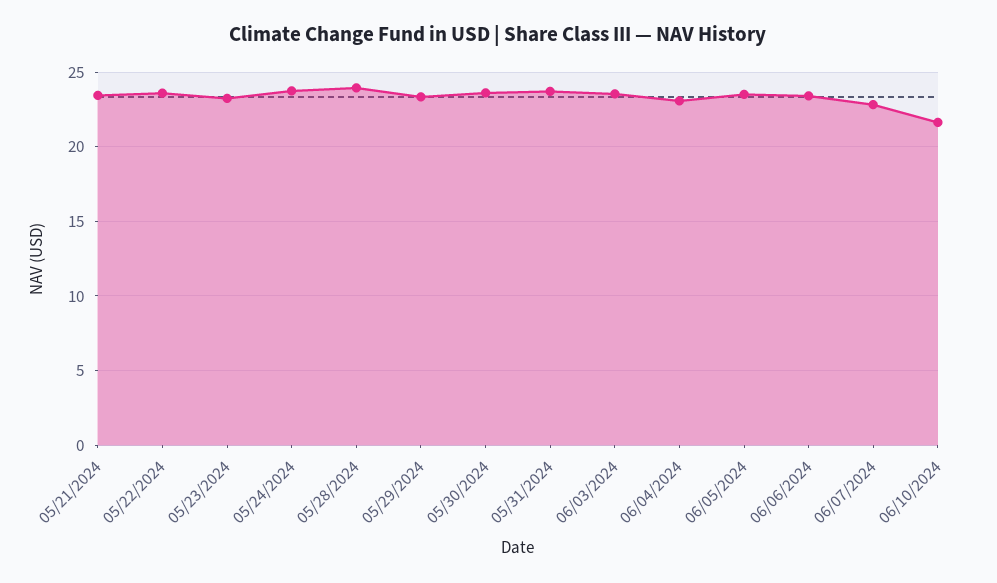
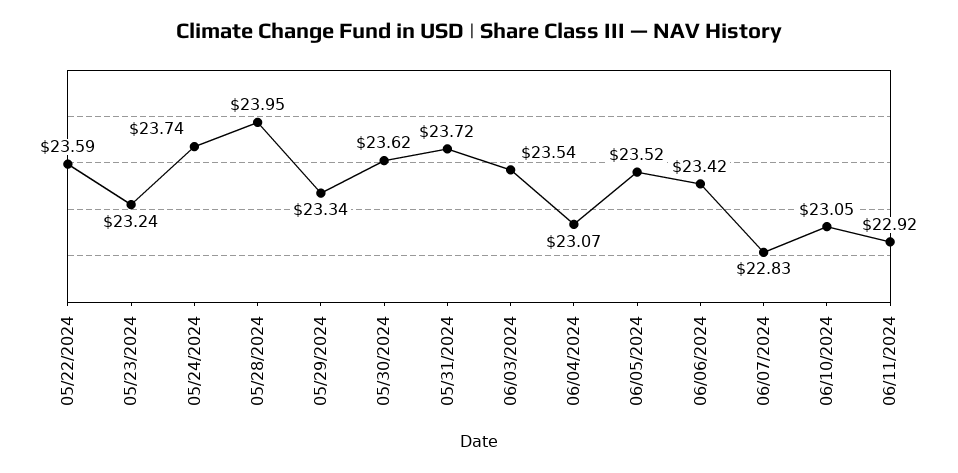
05/21/2024: 23.5 -> none
06/10/2024: 21.5 -> 23.05
06/11/2024: none -> 22.92

